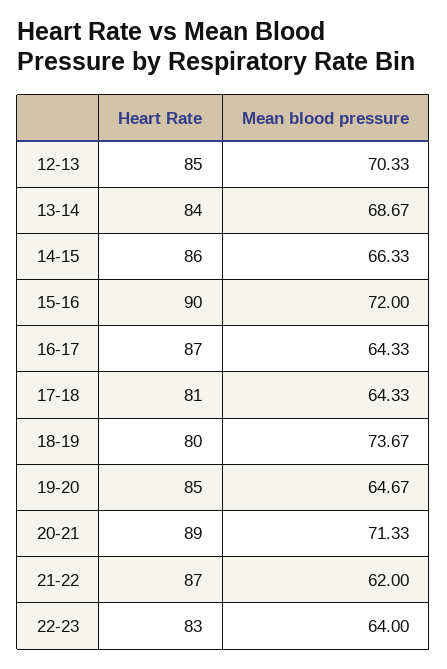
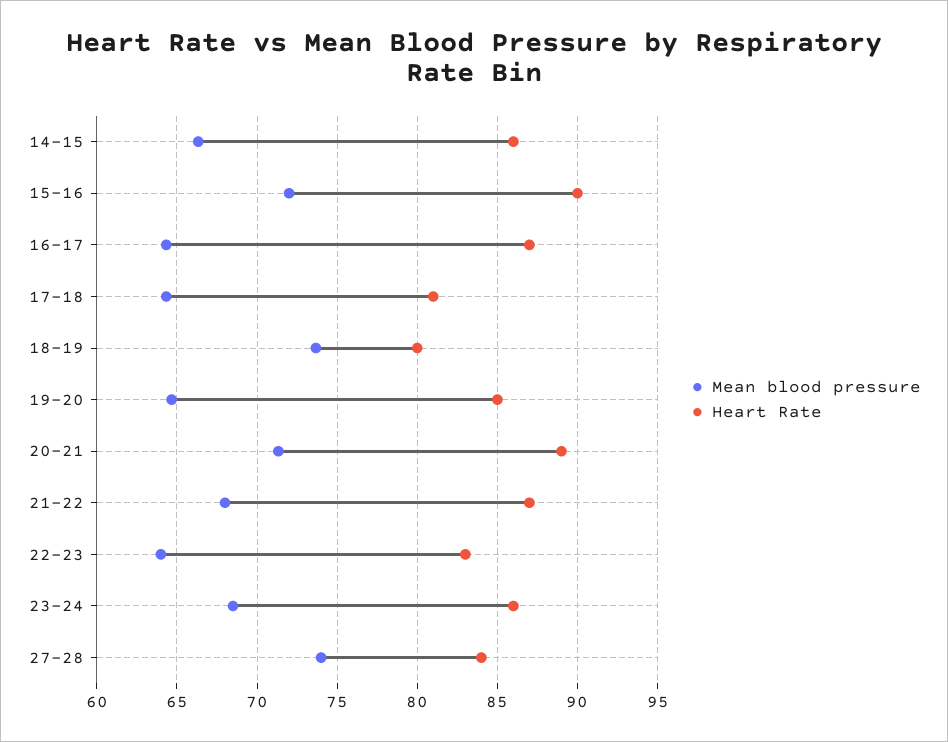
Heart Rate, 12-13: 85 -> none
Mean blood pressure, 12-13: 70.33 -> none
Heart Rate, 13-14: 84 -> none
Mean blood pressure, 13-14: 68.67 -> none
Mean blood pressure, 21-22: 62 -> 68
Mean blood pressure, 23-24: none -> 68.5
Heart Rate, 23-24: none -> 86
Mean blood pressure, 27-28: none -> 74
Heart Rate, 27-28: none -> 84

